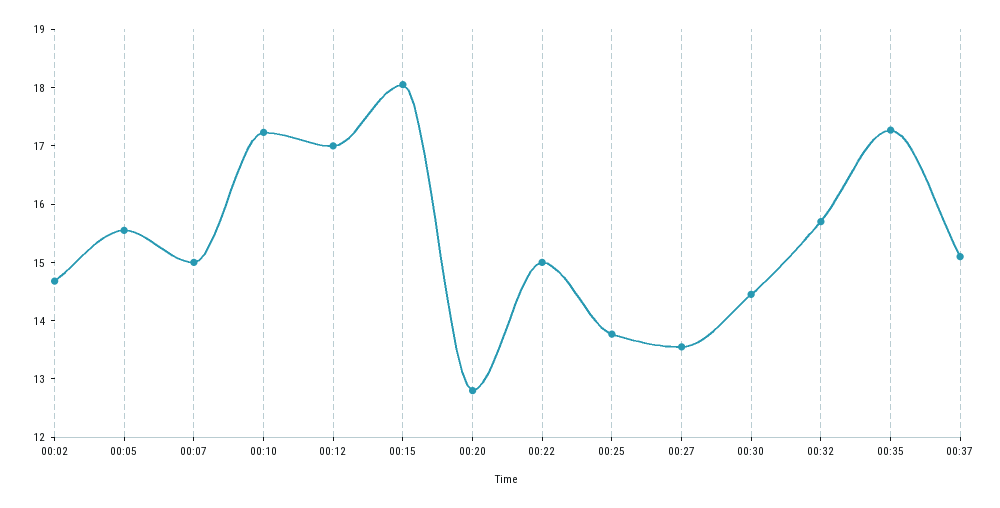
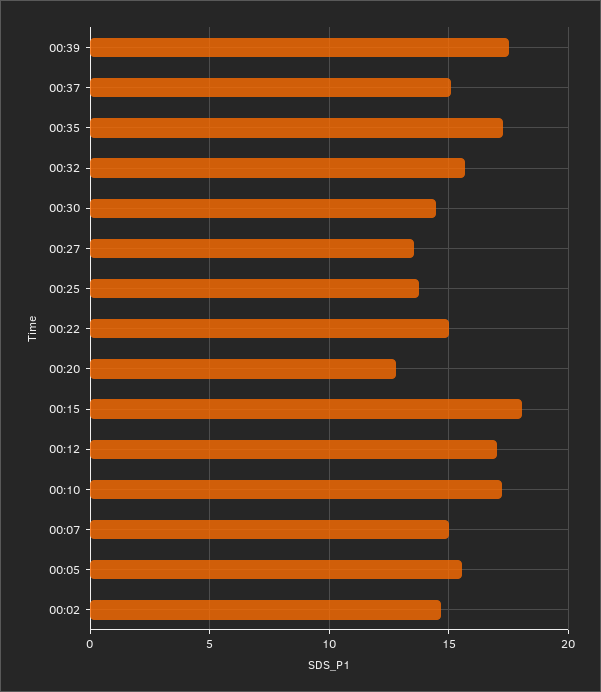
00:39: none -> 17.5

